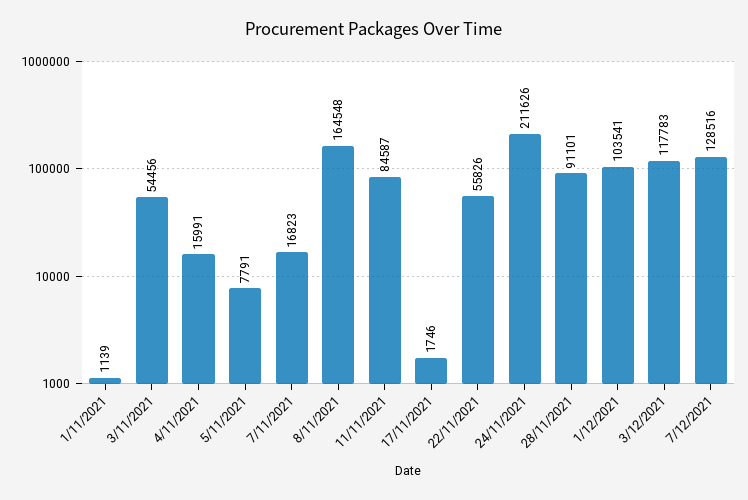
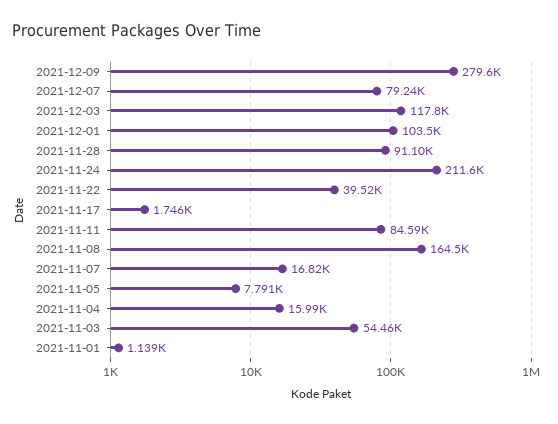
22/11/2021: 55826 -> 39520
7/12/2021: 128516 -> 79240
2021-12-09: none -> 279600

